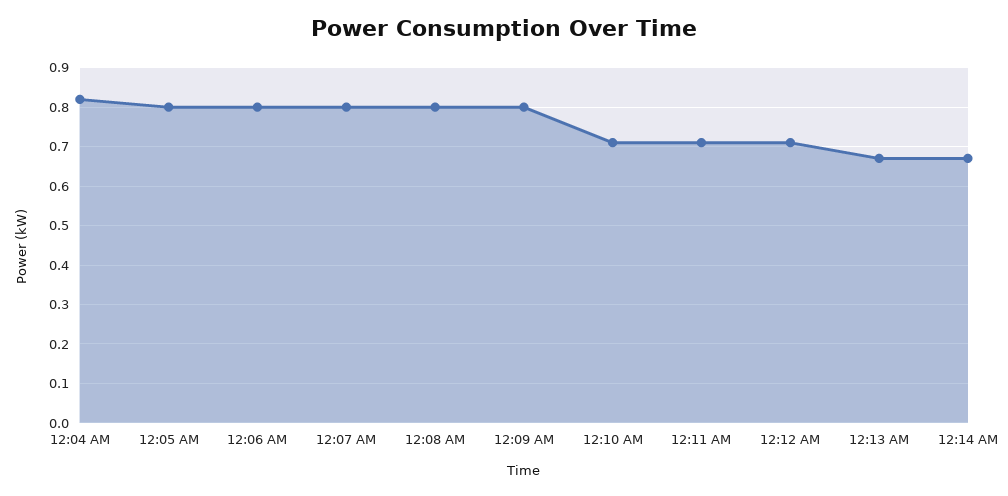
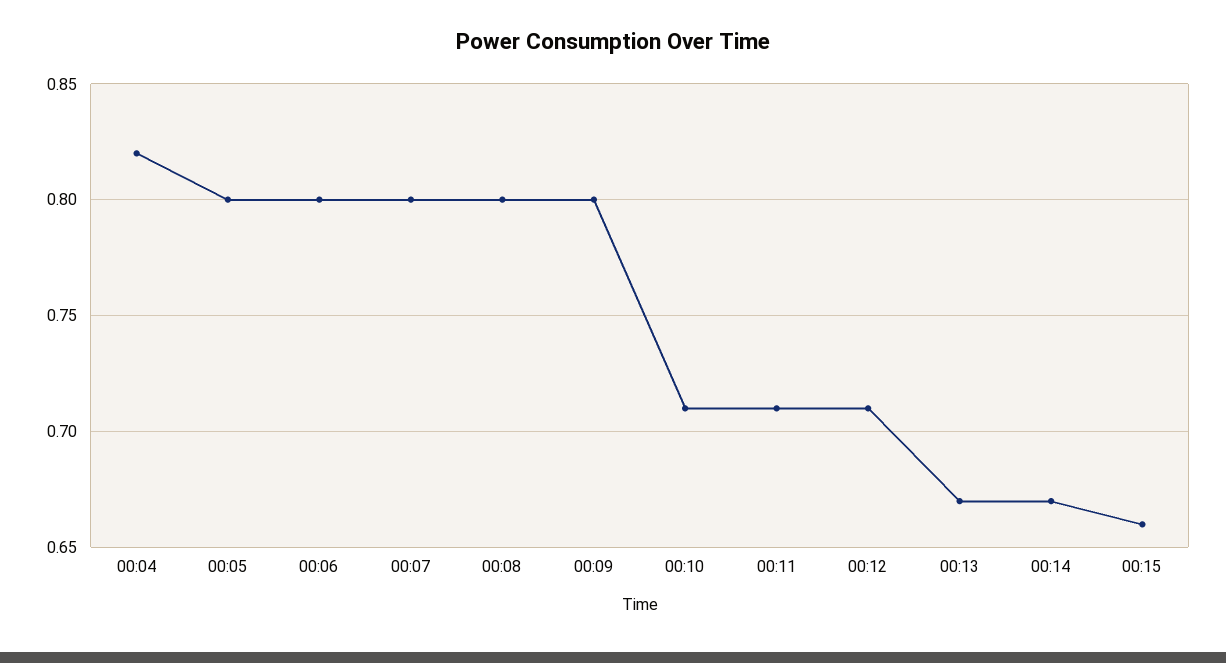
00:15: none -> 0.66

